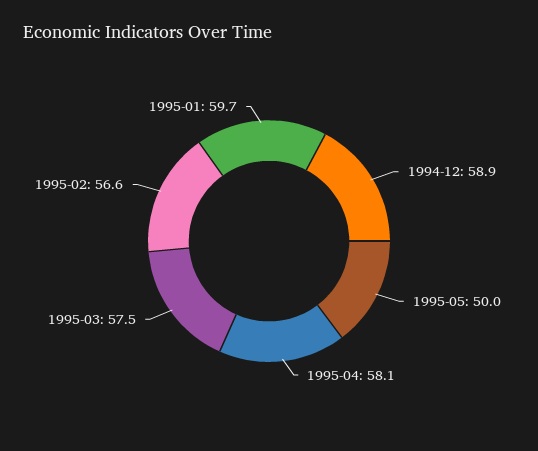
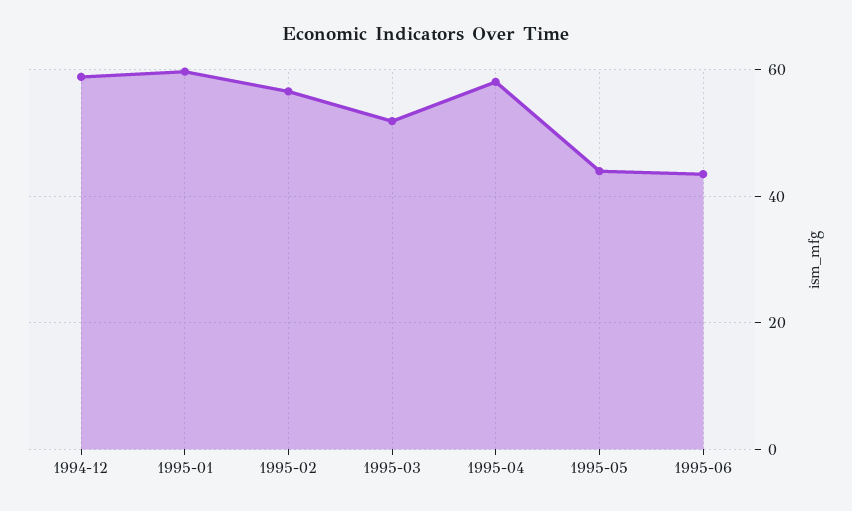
1995-05: 50 -> 44
1995-03: 57.5 -> 52
1995-06: none -> 44

